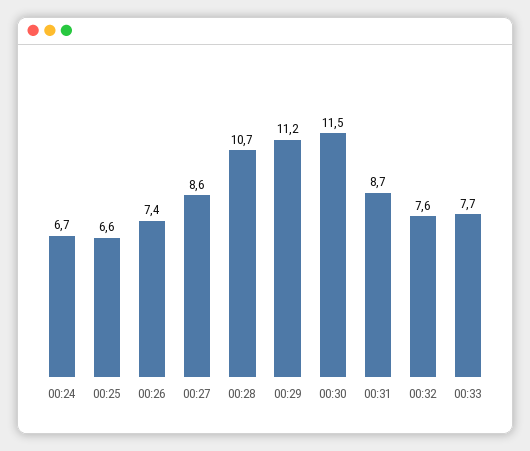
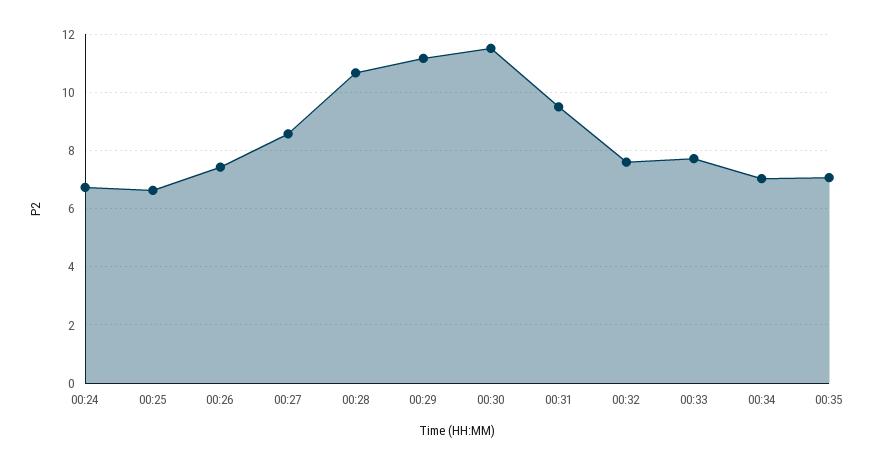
00:31: 8.7 -> 9.5
00:34: none -> 7
00:35: none -> 7

